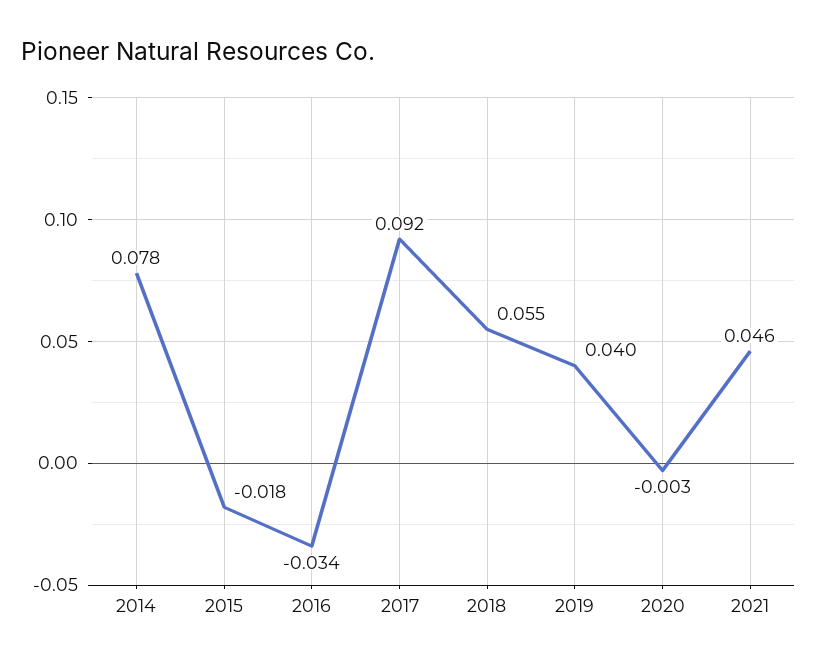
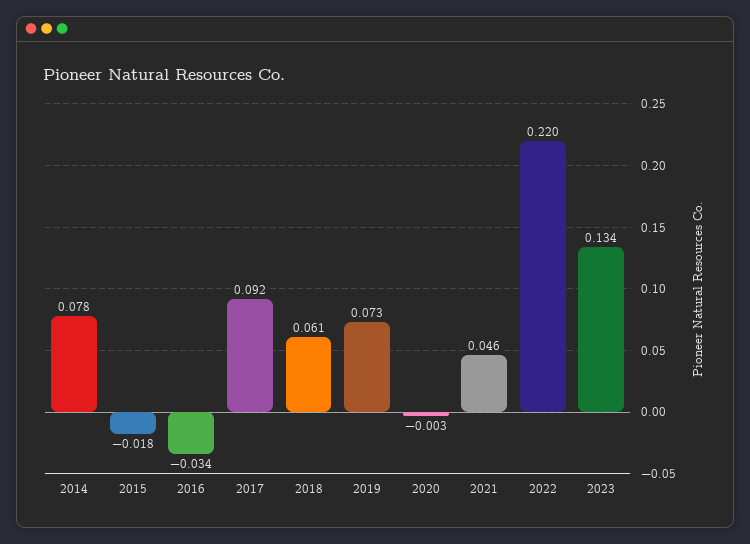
2018: 0.055 -> 0.061
2019: 0.04 -> 0.073
2022: none -> 0.22
2023: none -> 0.134

